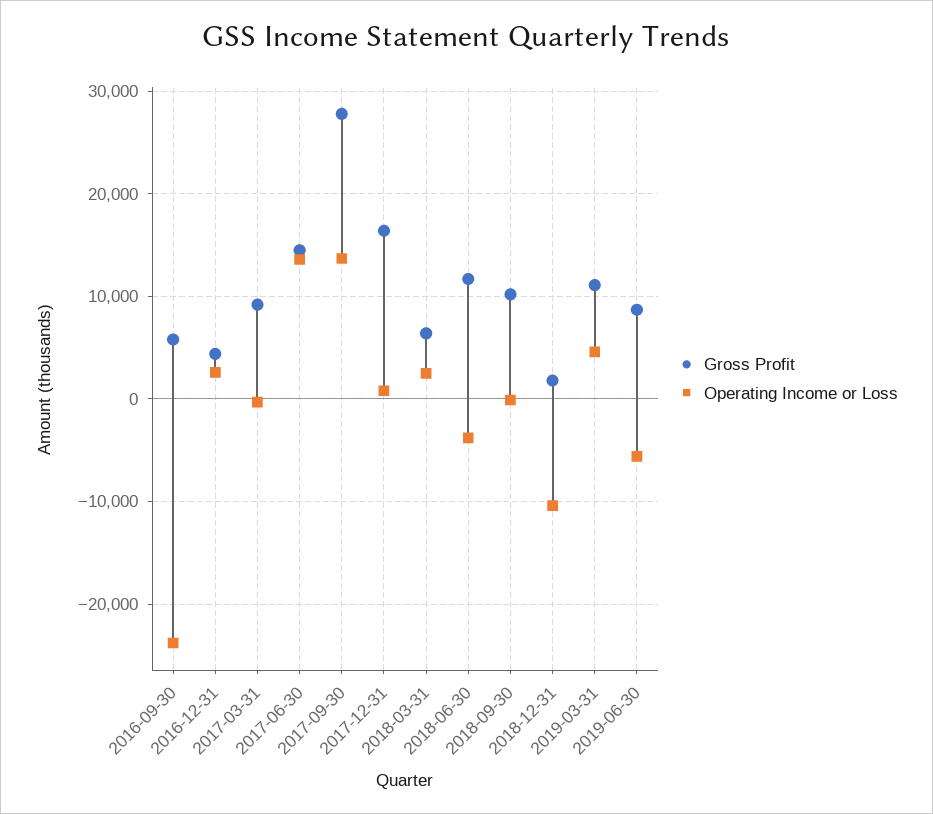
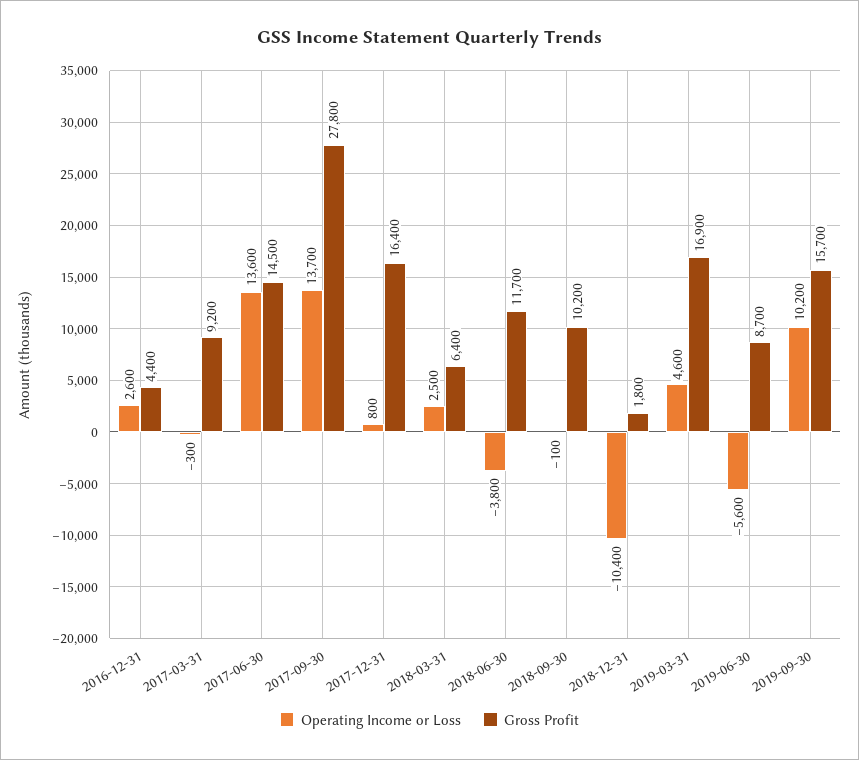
Gross Profit, 2016-09-30: 6000 -> none
Operating Income or Loss, 2016-09-30: -24000 -> none
Gross Profit, 2019-03-31: 11000 -> 16900
Operating Income or Loss, 2019-09-30: none -> 10200
Gross Profit, 2019-09-30: none -> 15700

